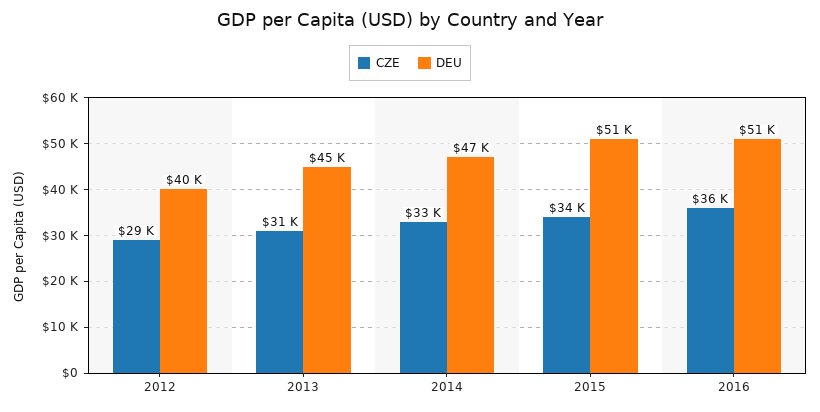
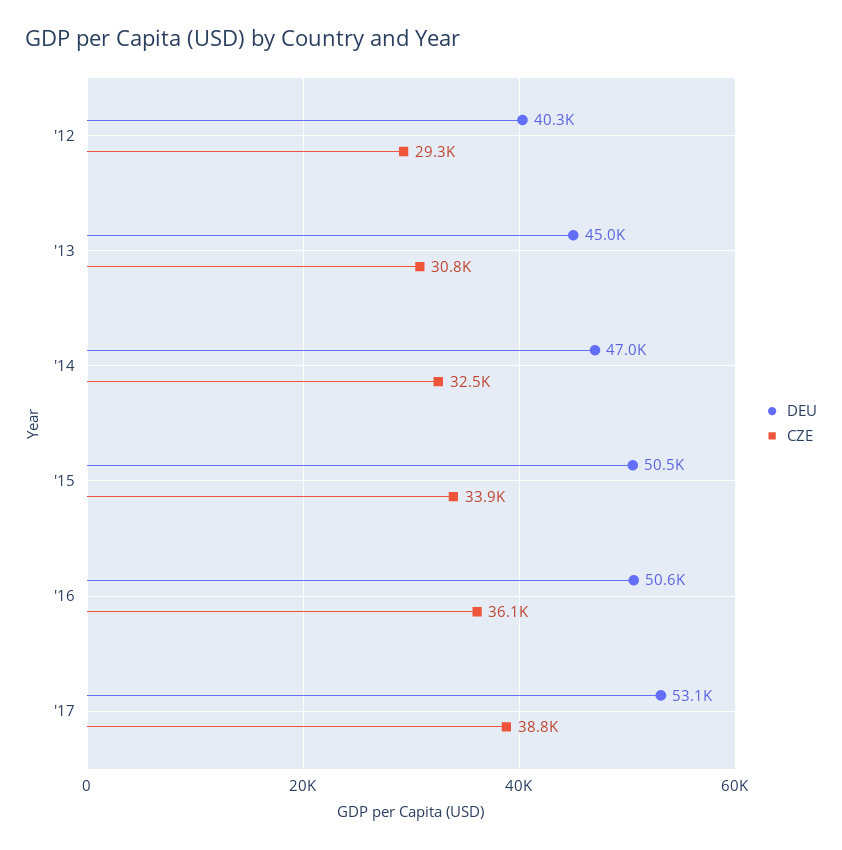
DEU, '17: none -> 53100
CZE, '17: none -> 38800

